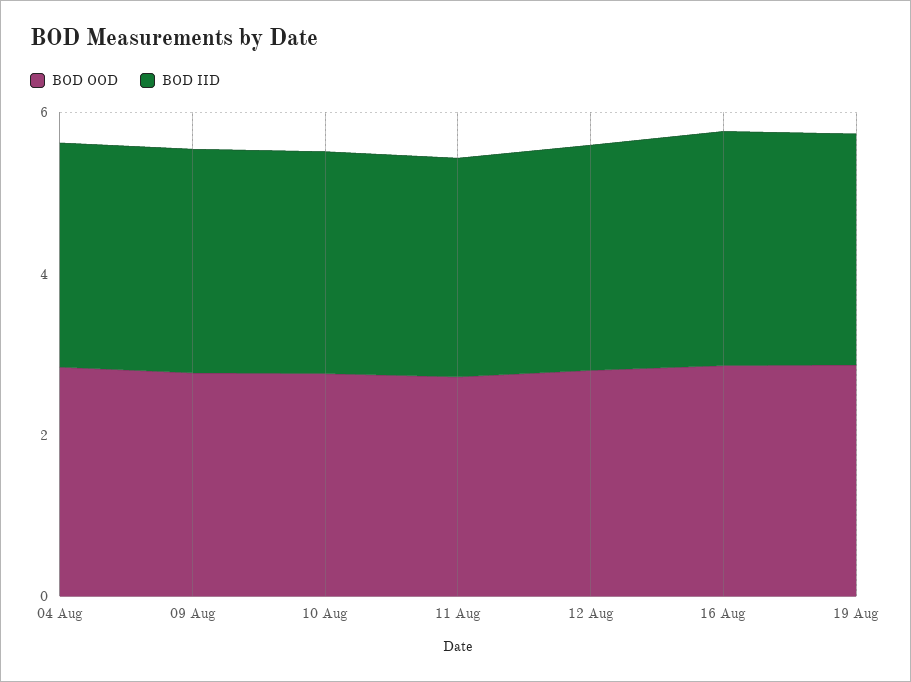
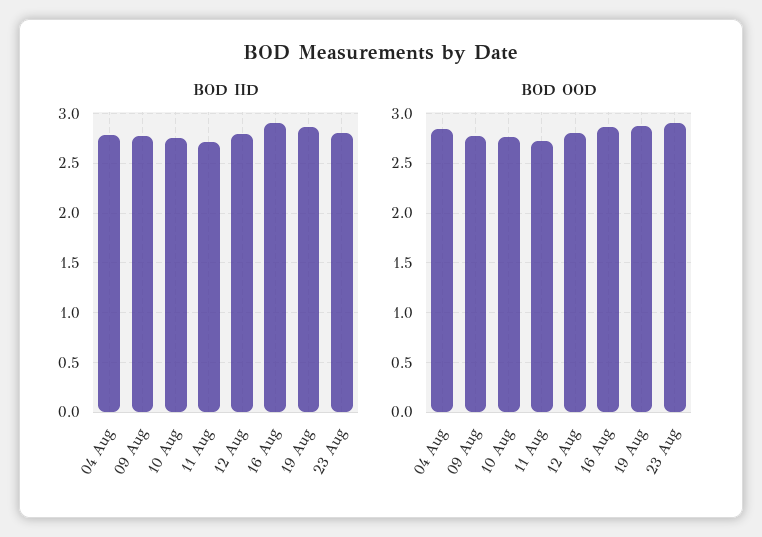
BOD IID, 23 Aug: none -> 2.8
BOD OOD, 23 Aug: none -> 2.9

